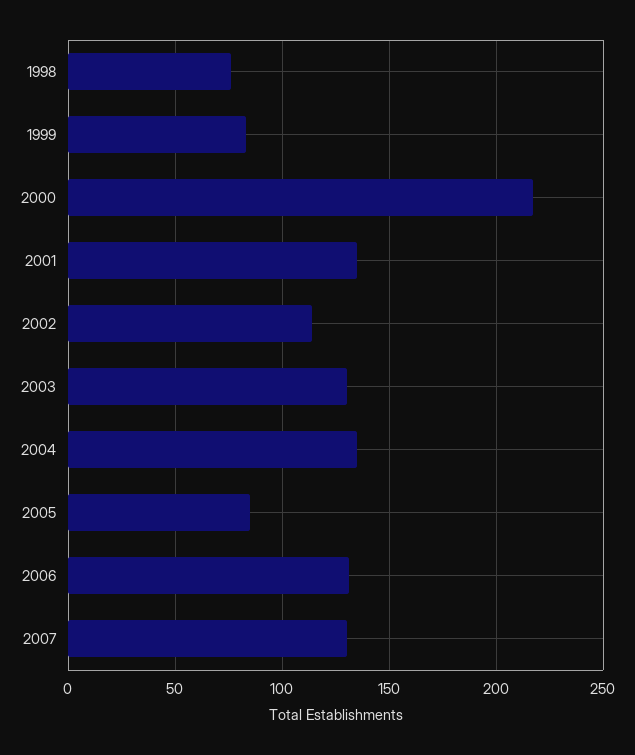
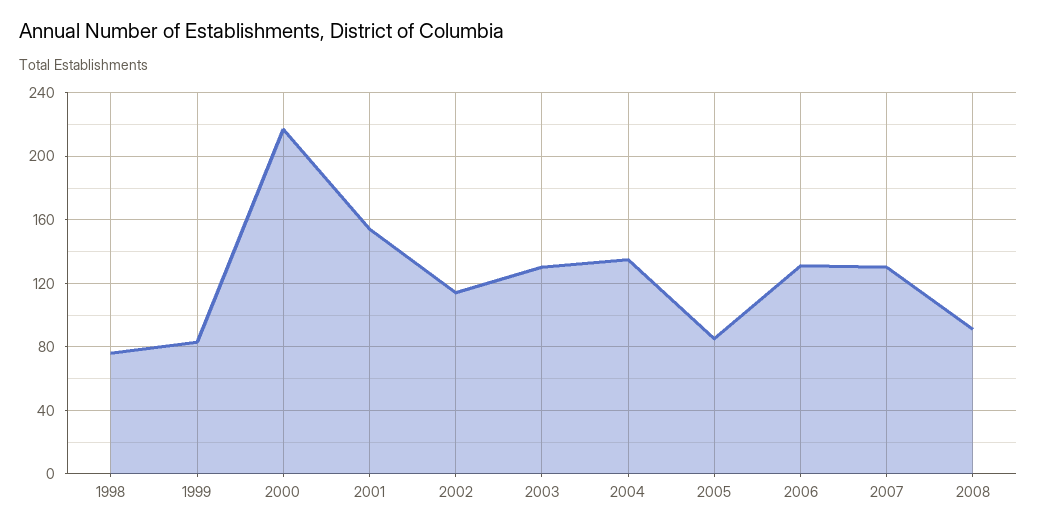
2001: 135 -> 155
2008: none -> 90

